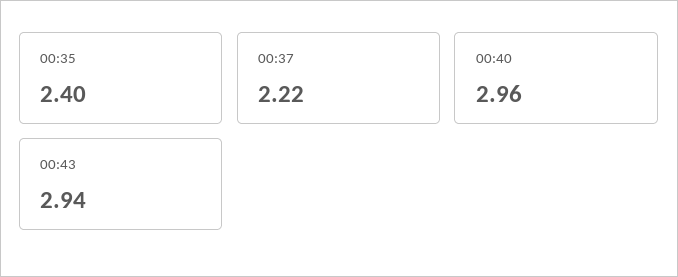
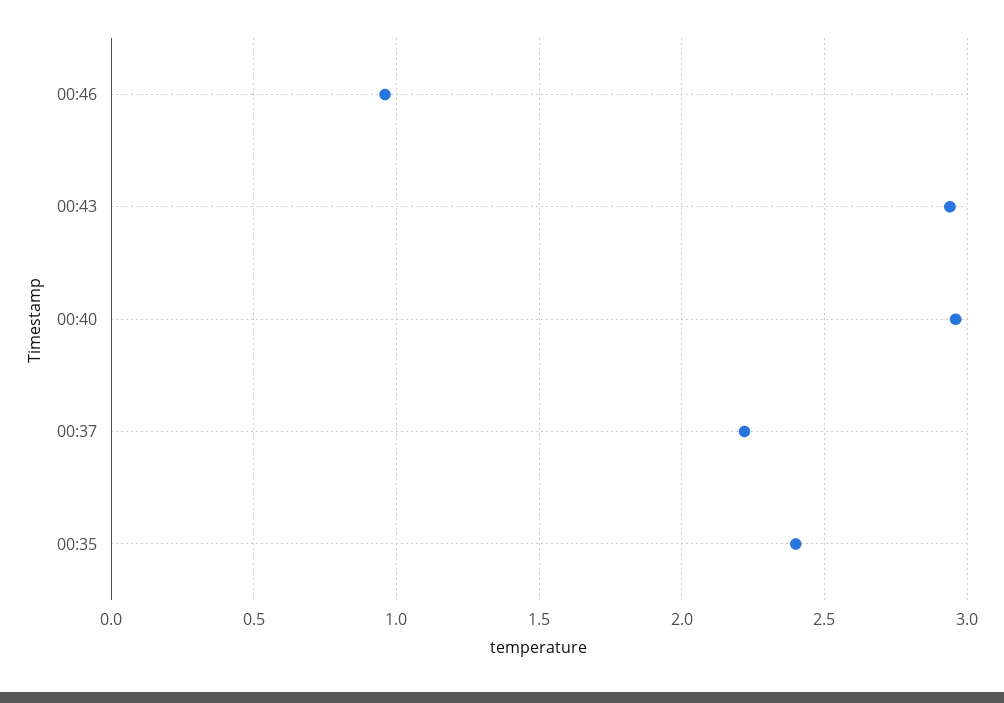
00:46: none -> 0.95

